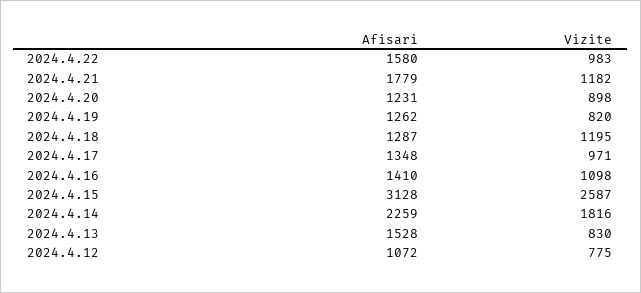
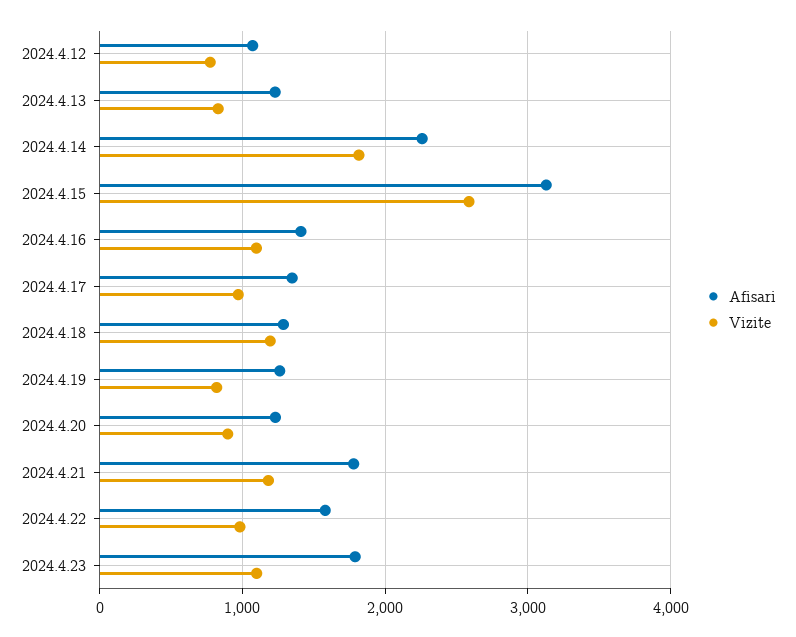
Afisari, 2024.4.13: 1528 -> 1200
Afisari, 2024.4.23: none -> 1800
Vizite, 2024.4.23: none -> 1100

